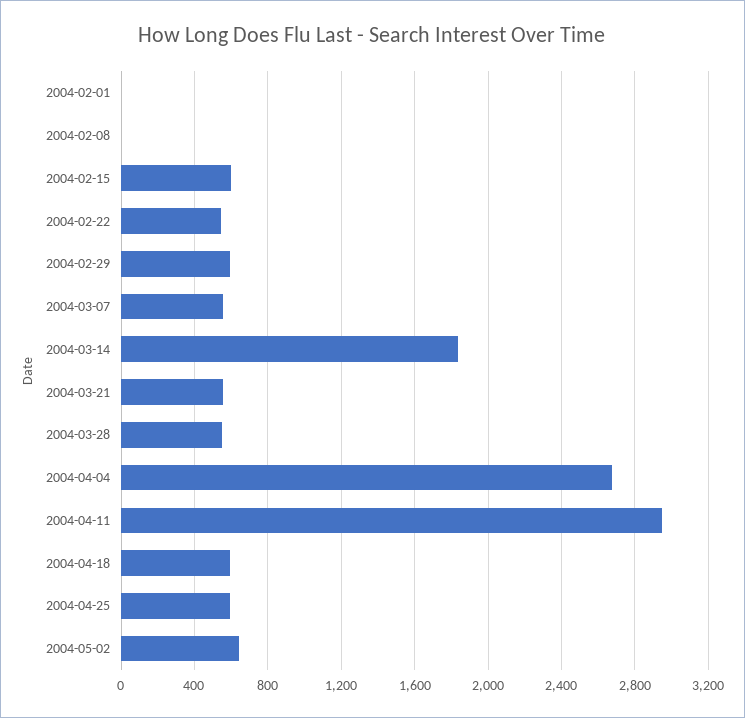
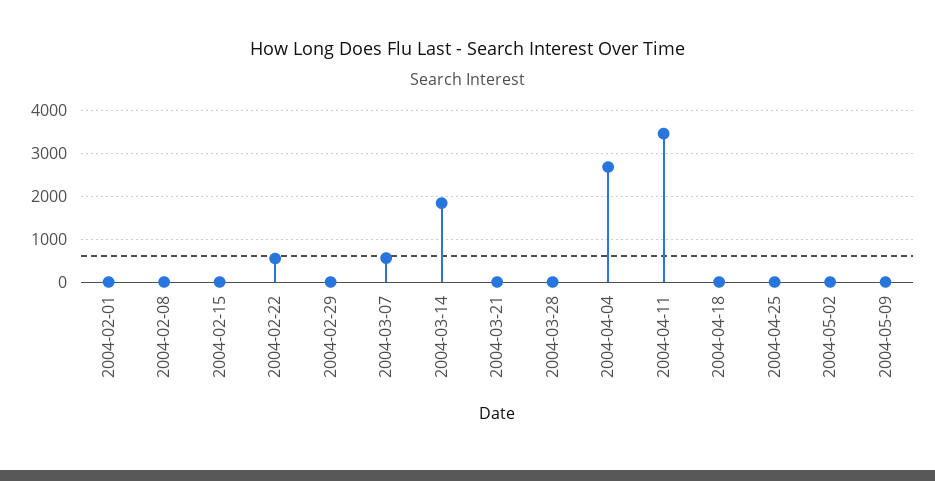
2004-02-15: 600 -> 0
2004-02-29: 600 -> 0
2004-03-21: 550 -> 0
2004-03-28: 550 -> 0
2004-04-11: 2950 -> 3400
2004-04-18: 600 -> 0
2004-04-25: 600 -> 0
2004-05-02: 650 -> 0
2004-05-09: none -> 0

